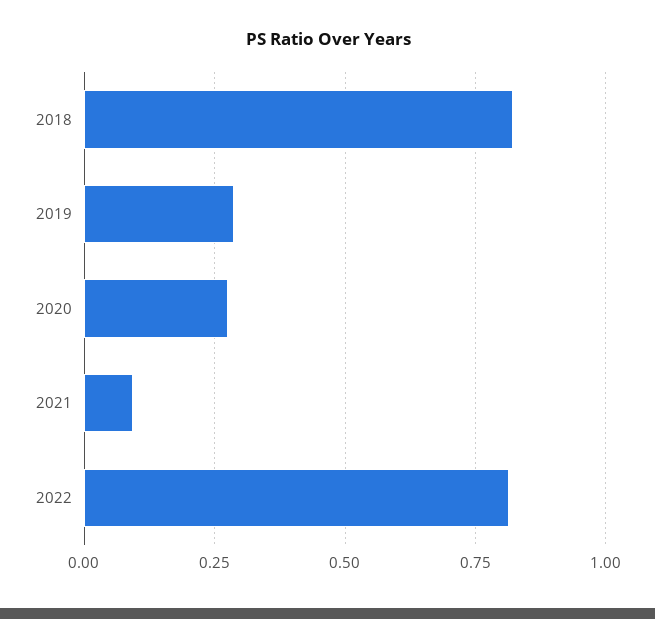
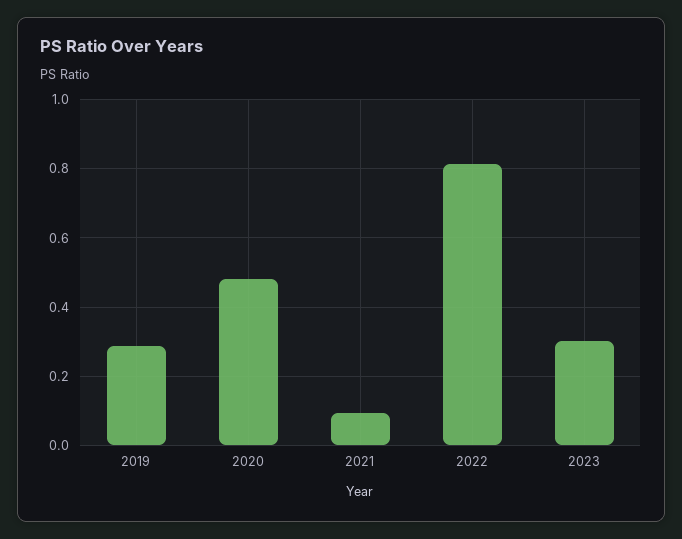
2018: 0.825 -> none
2020: 0.275 -> 0.48
2023: none -> 0.3

